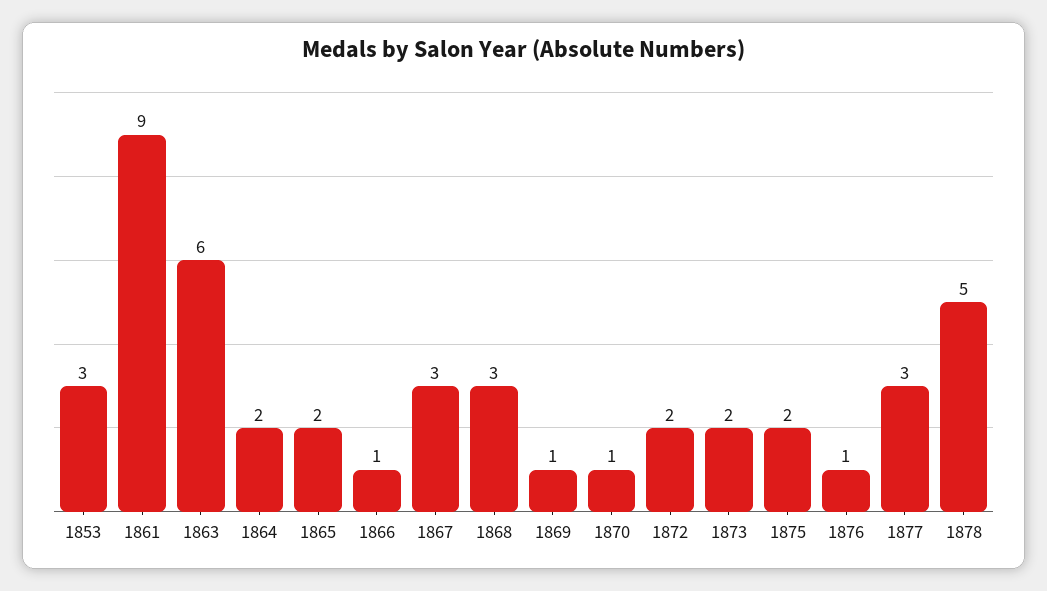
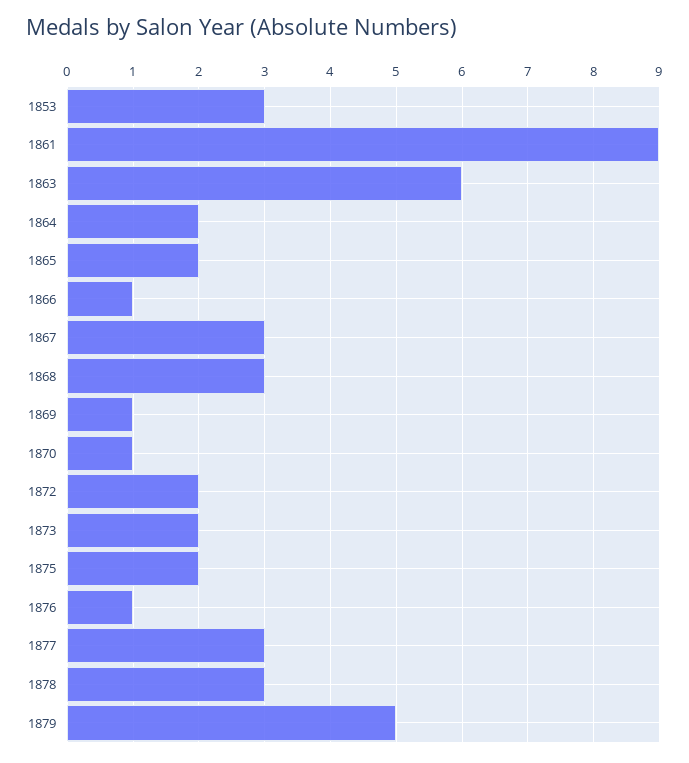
1878: 5 -> 3
1879: none -> 5

